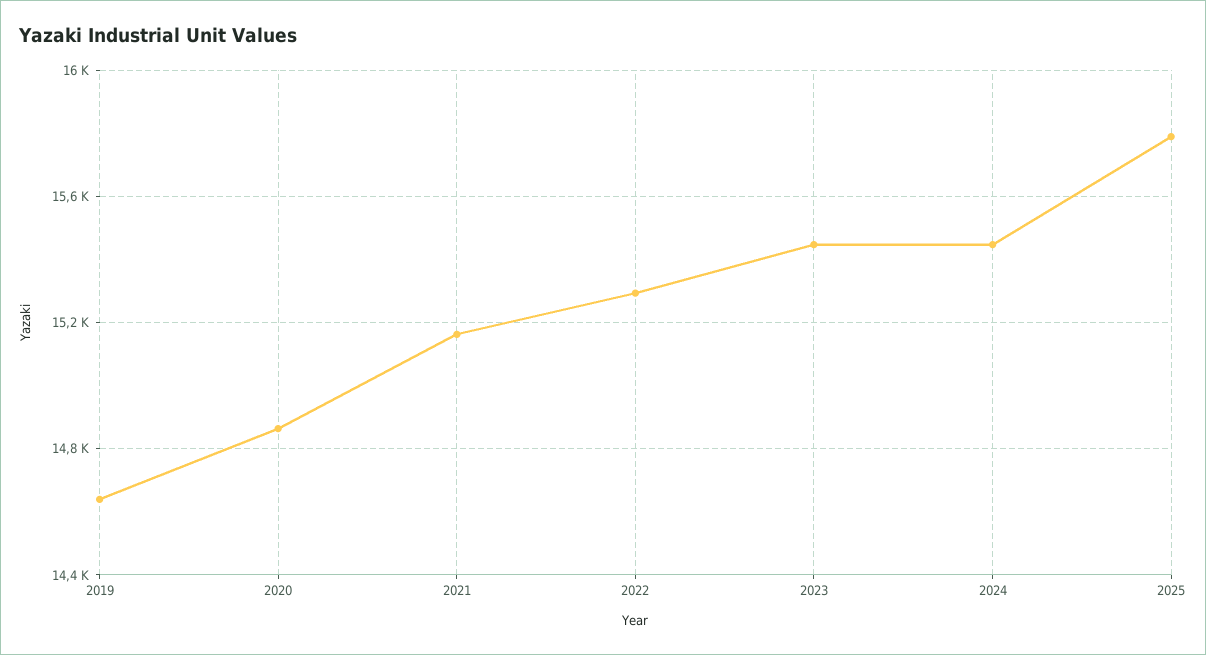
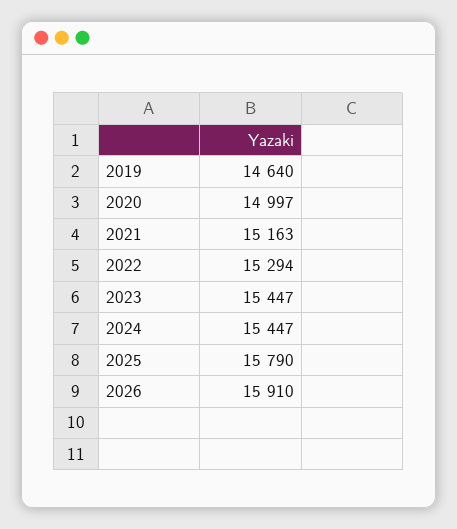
2020: 14850 -> 14997
2026: none -> 15910

